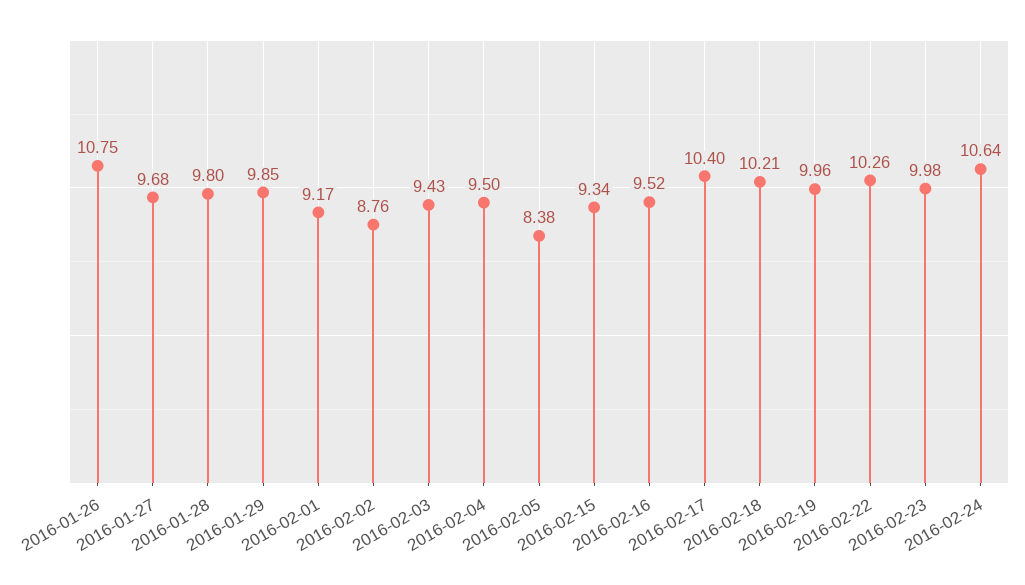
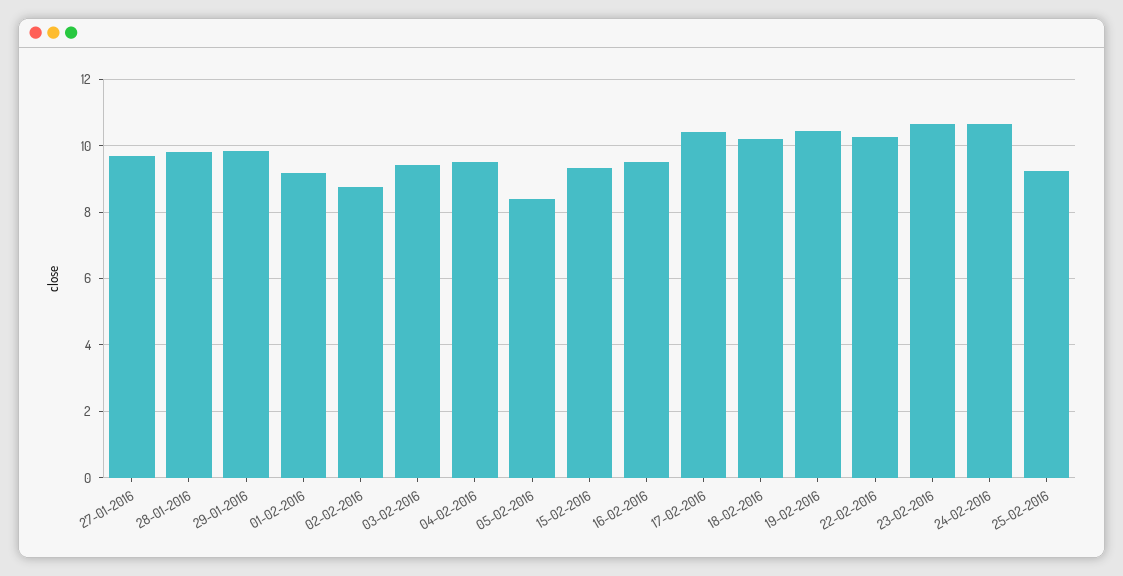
2016-01-26: 10.75 -> none
2016-02-19: 9.96 -> 10.4
2016-02-23: 9.98 -> 10.6
25-02-2016: none -> 9.2

